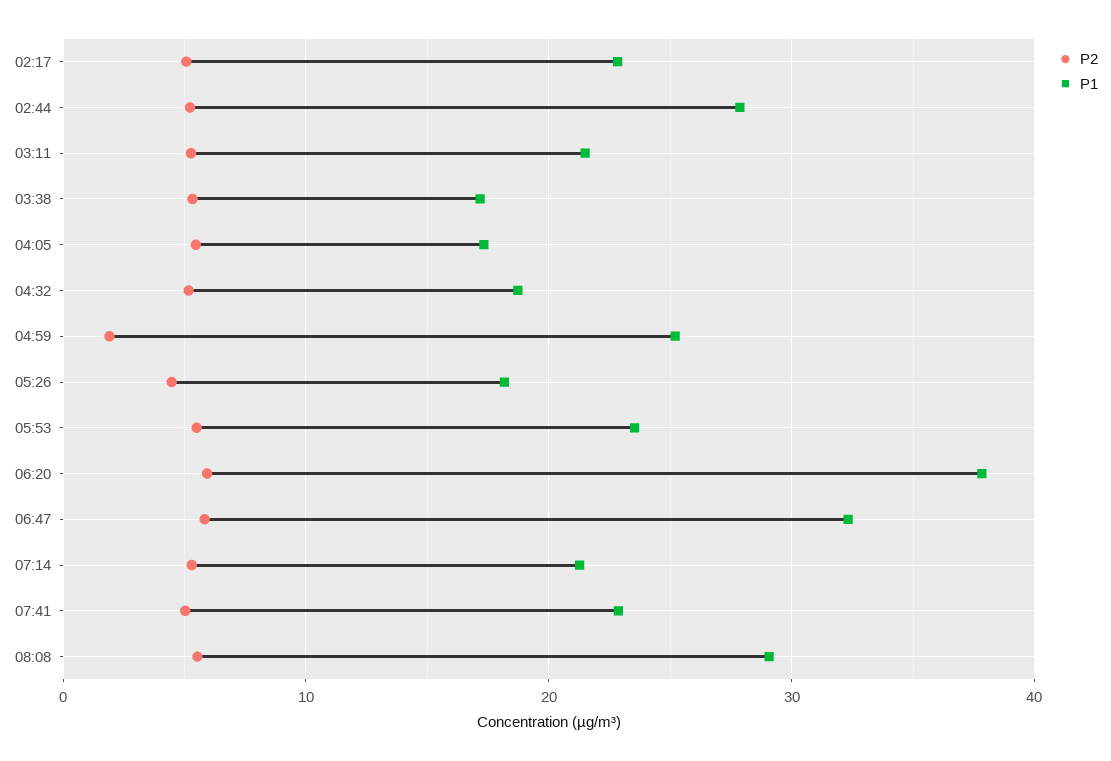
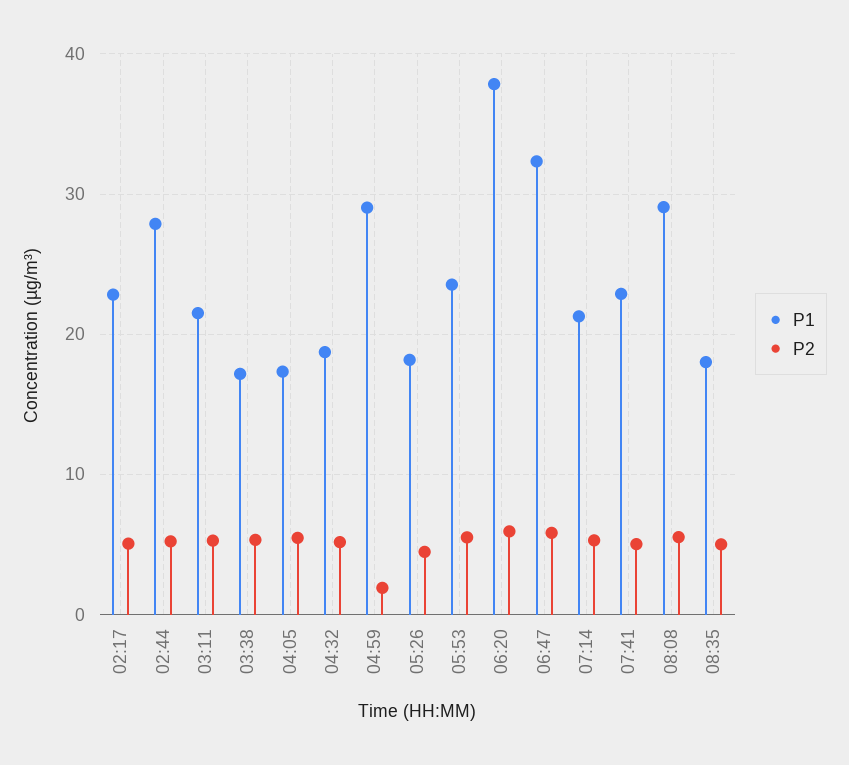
P1, 04:59: 25 -> 29
P1, 08:35: none -> 18
P2, 08:35: none -> 5

